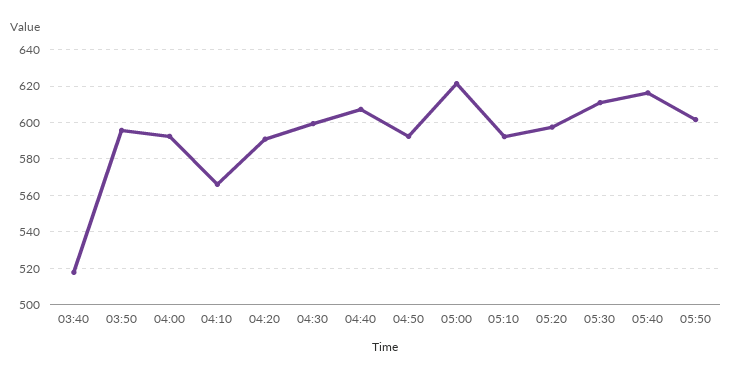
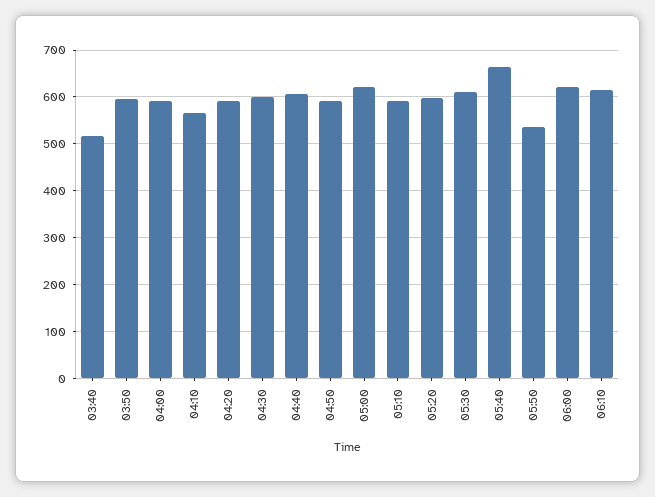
05:40: 615 -> 660
05:50: 600 -> 540
06:00: none -> 620
06:10: none -> 620

